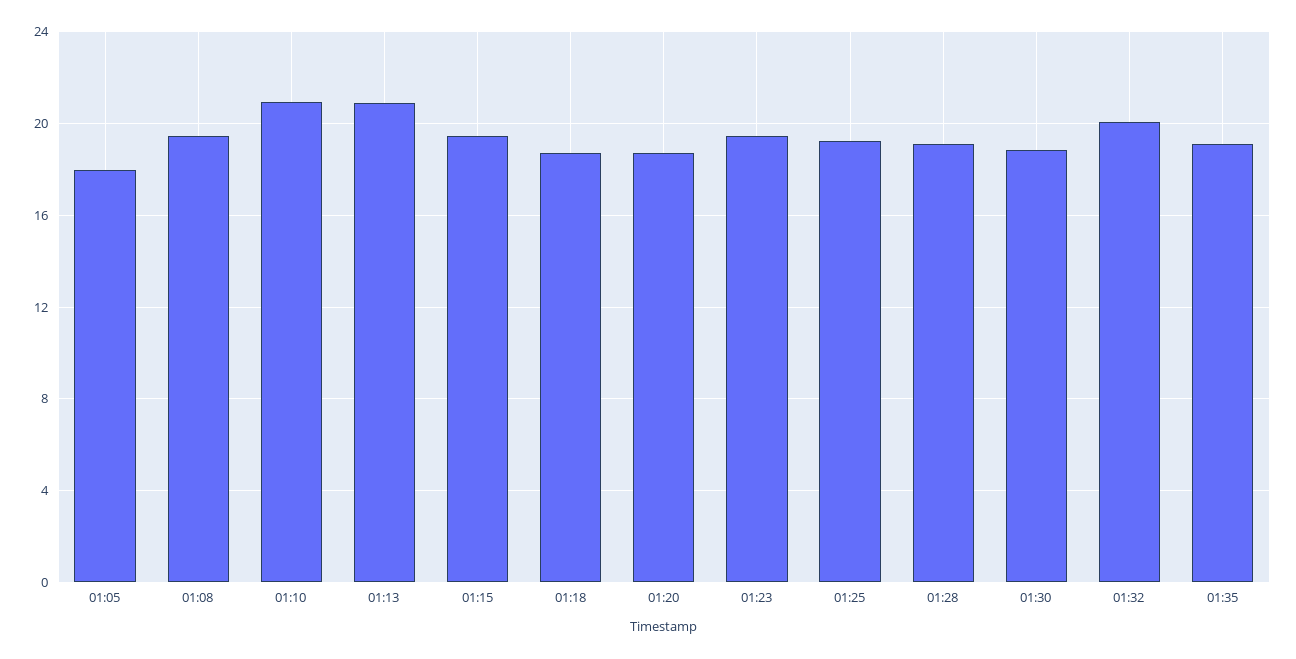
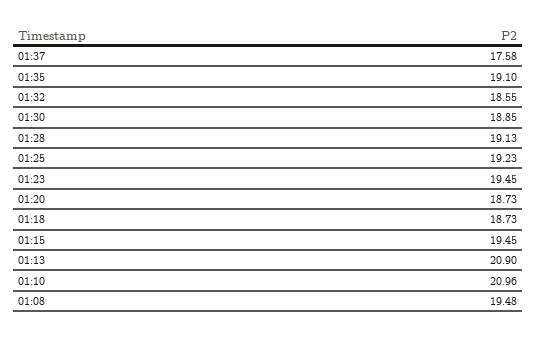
01:05: 18 -> none
01:32: 20 -> 18.55
01:37: none -> 17.58

